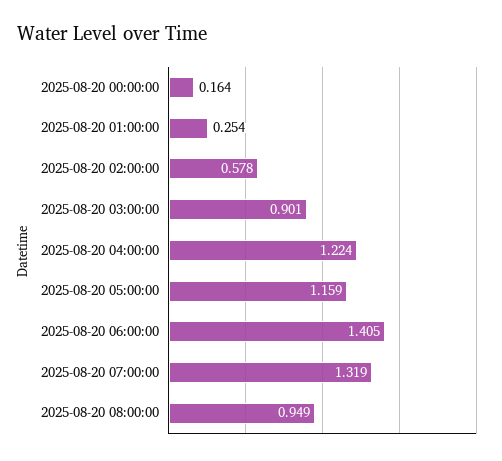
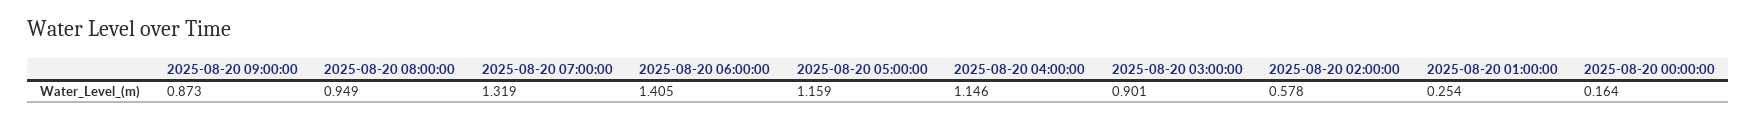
2025-08-20 04:00:00: 1.224 -> 1.146
2025-08-20 09:00:00: none -> 0.873

